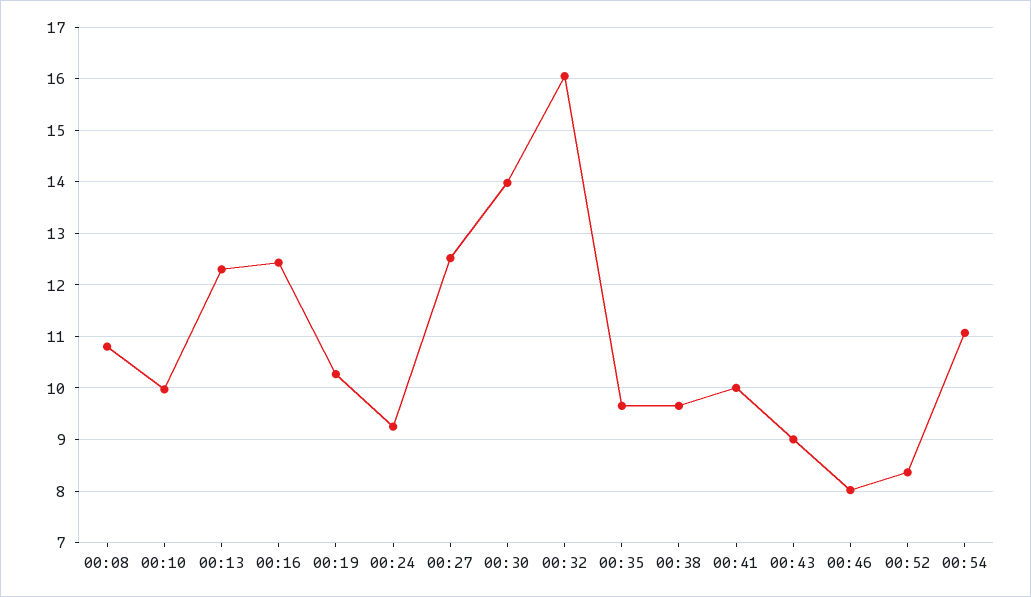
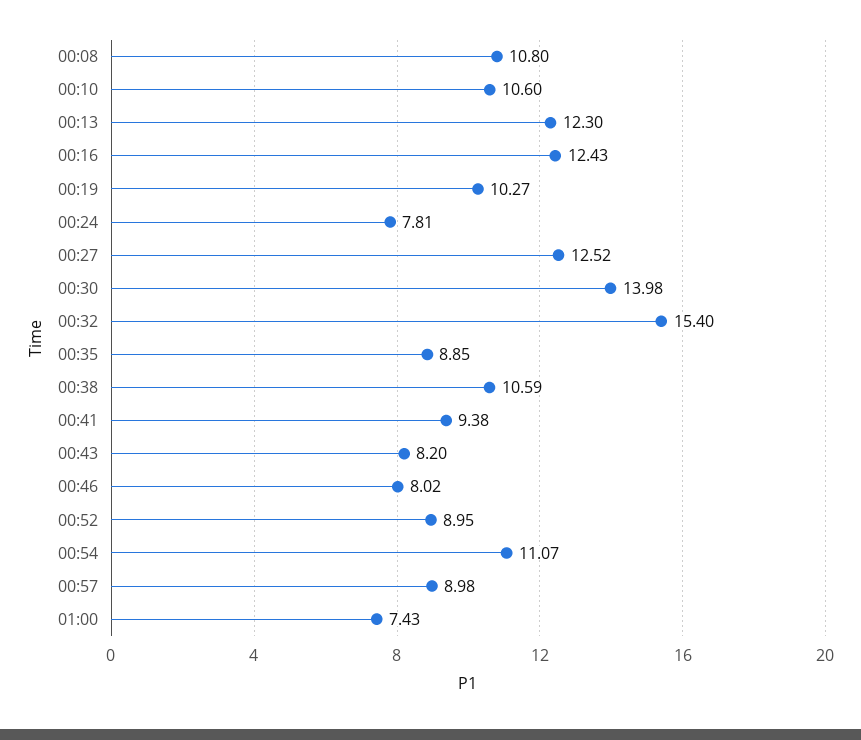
00:10: 10 -> 10.6
00:24: 9.2 -> 7.81
00:32: 16 -> 15.4
00:35: 9.6 -> 8.85
00:38: 9.6 -> 10.59
00:41: 10 -> 9.38
00:43: 9 -> 8.2
00:52: 8.4 -> 8.95
00:57: none -> 8.98
01:00: none -> 7.43

